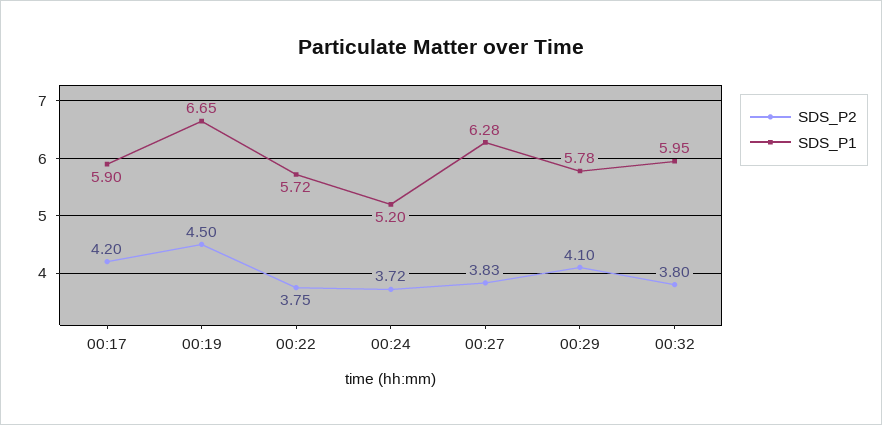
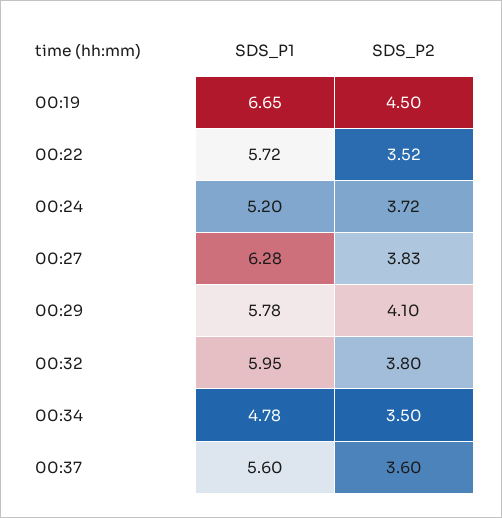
SDS_P2, 00:17: 4.2 -> none
SDS_P1, 00:17: 5.9 -> none
SDS_P2, 00:22: 3.75 -> 3.52
SDS_P1, 00:34: none -> 4.78
SDS_P2, 00:34: none -> 3.5
SDS_P1, 00:37: none -> 5.6
SDS_P2, 00:37: none -> 3.6

